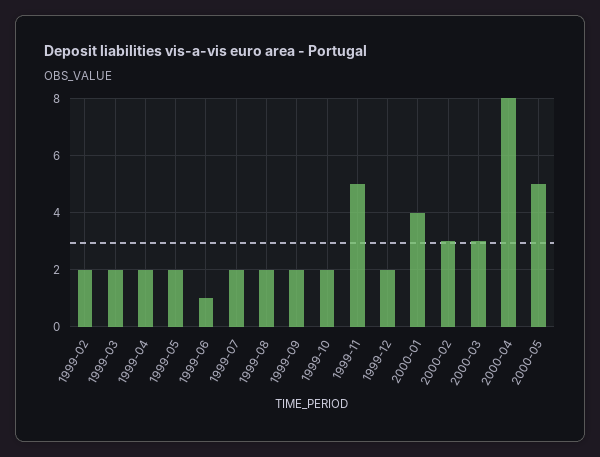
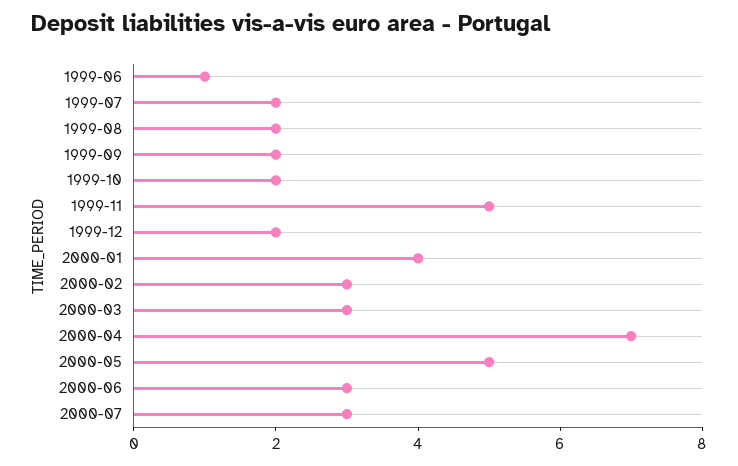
1999-02: 2 -> none
1999-03: 2 -> none
1999-04: 2 -> none
1999-05: 2 -> none
2000-04: 8 -> 7
2000-06: none -> 3
2000-07: none -> 3

